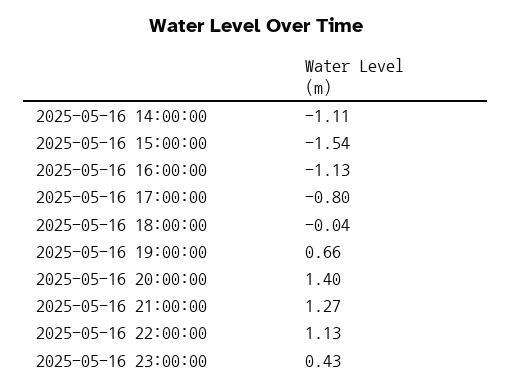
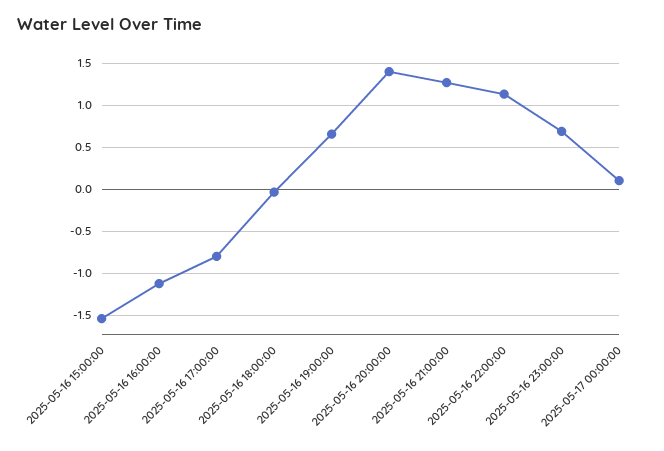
2025-05-16 14:00:00: -1.11 -> none
2025-05-16 23:00:00: 0.43 -> 0.7
2025-05-17 00:00:00: none -> 0.1

